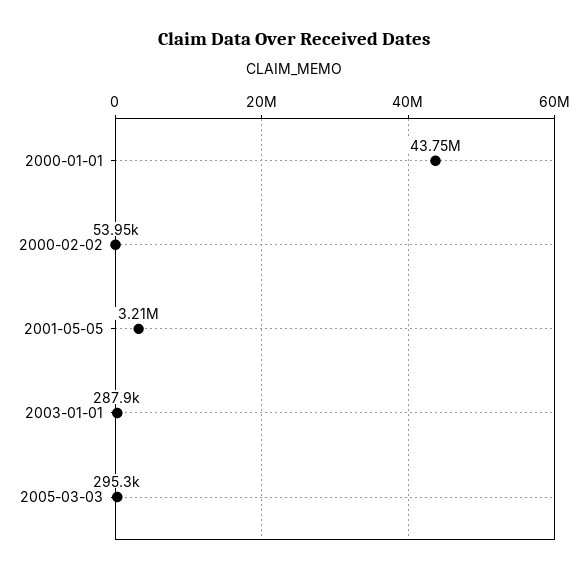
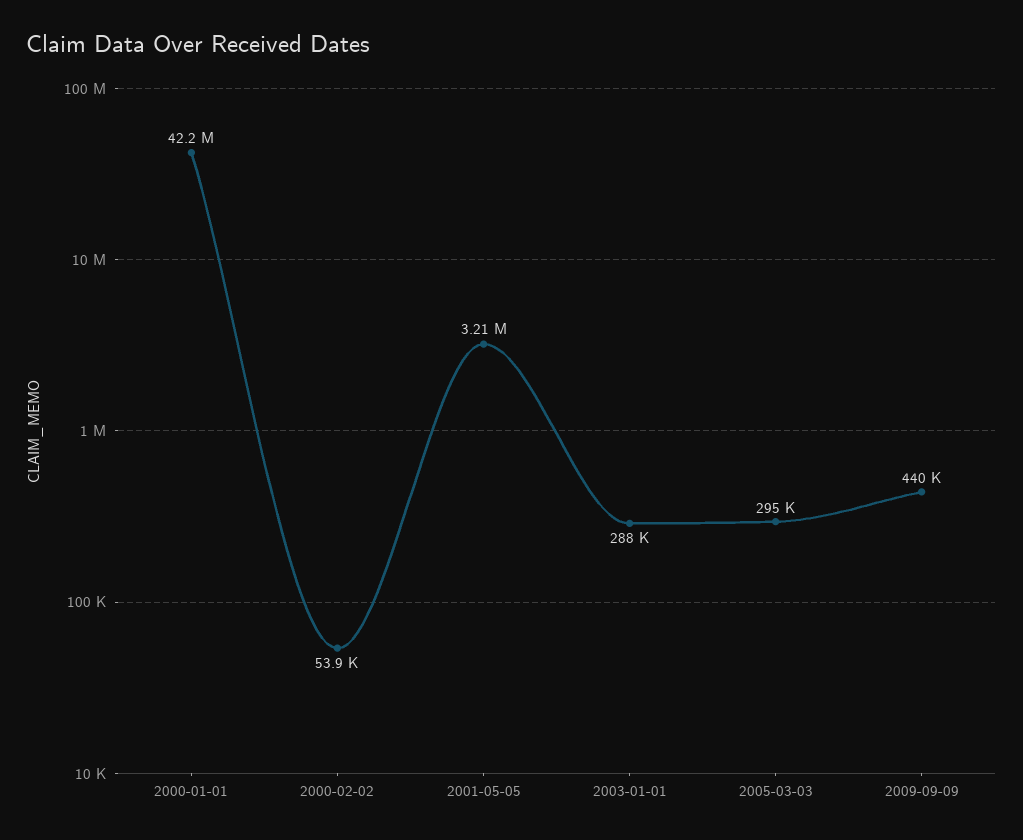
2000-01-01: 43750000 -> 42200000
2009-09-09: none -> 440000

